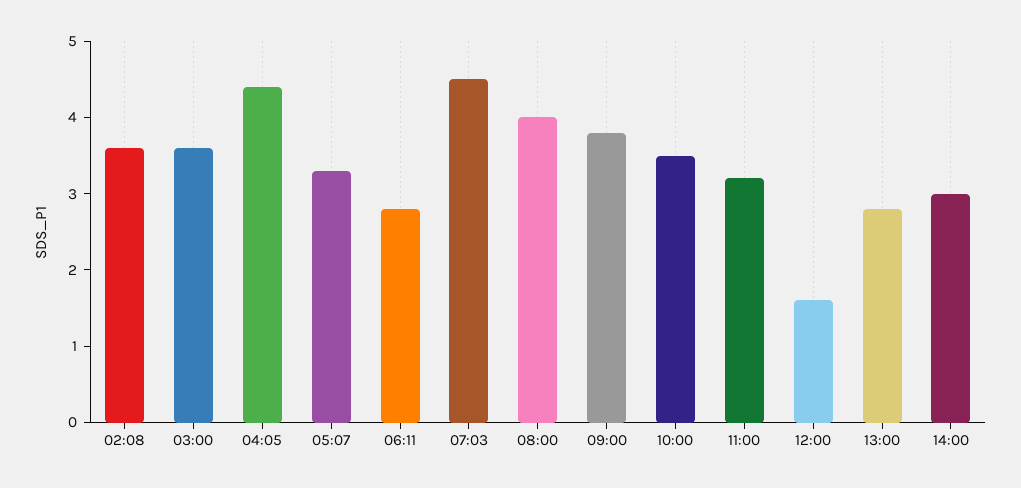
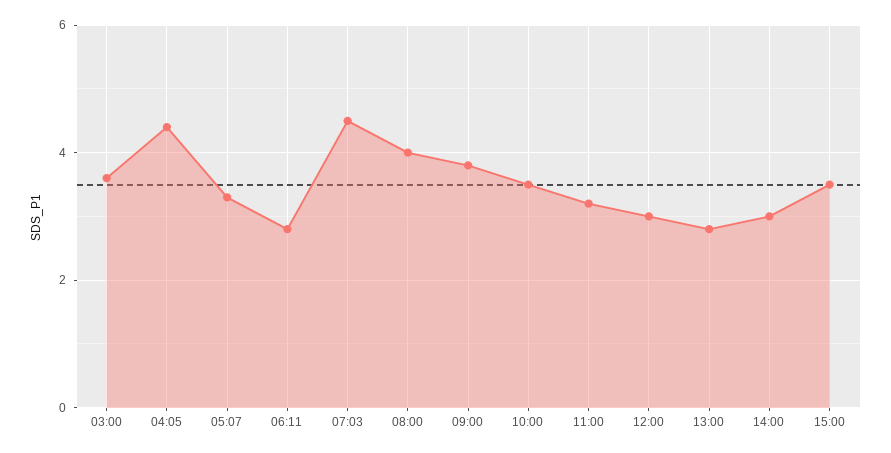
02:08: 3.5 -> none
12:00: 1.5 -> 3
15:00: none -> 3.5

